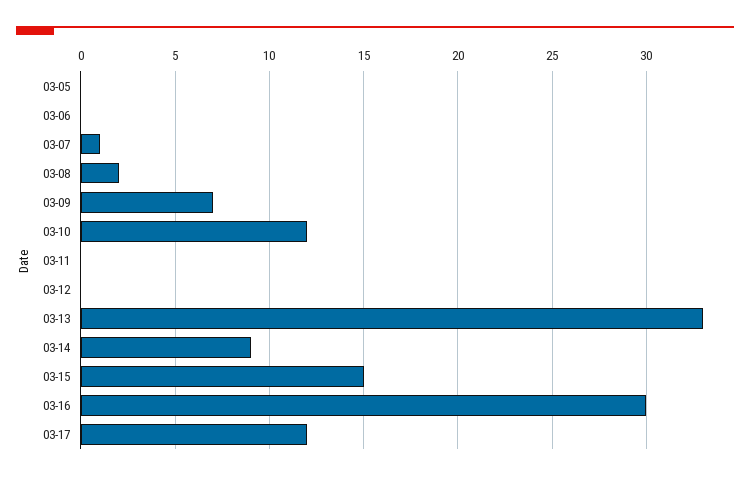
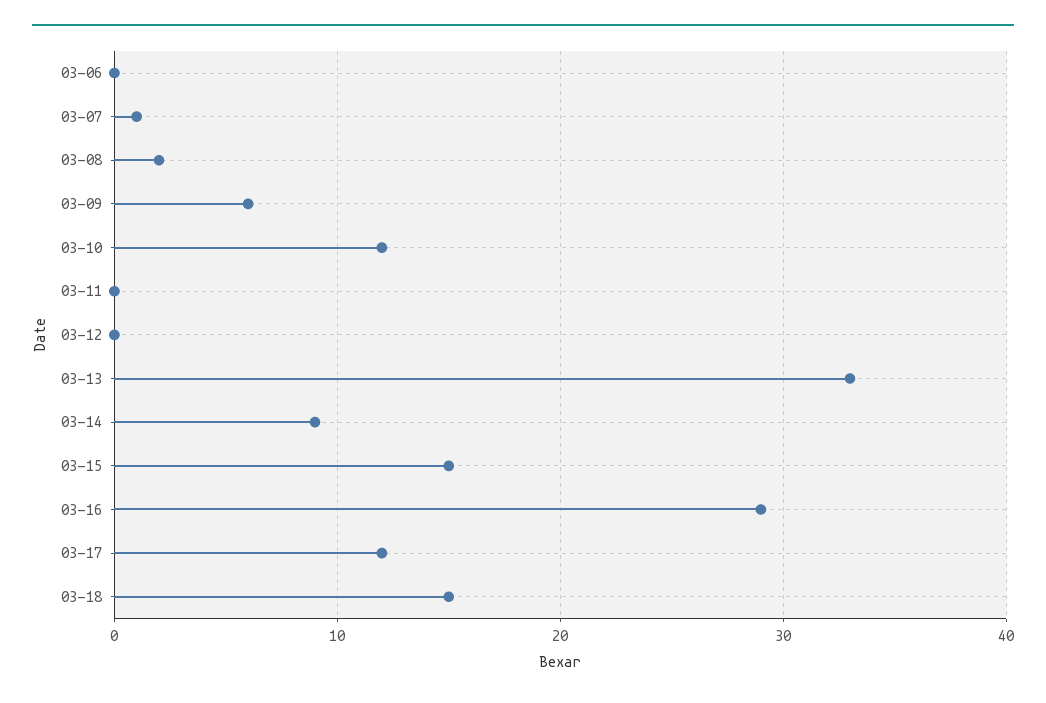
03-05: 0 -> none
03-09: 7 -> 6
03-16: 30 -> 29
03-18: none -> 15

